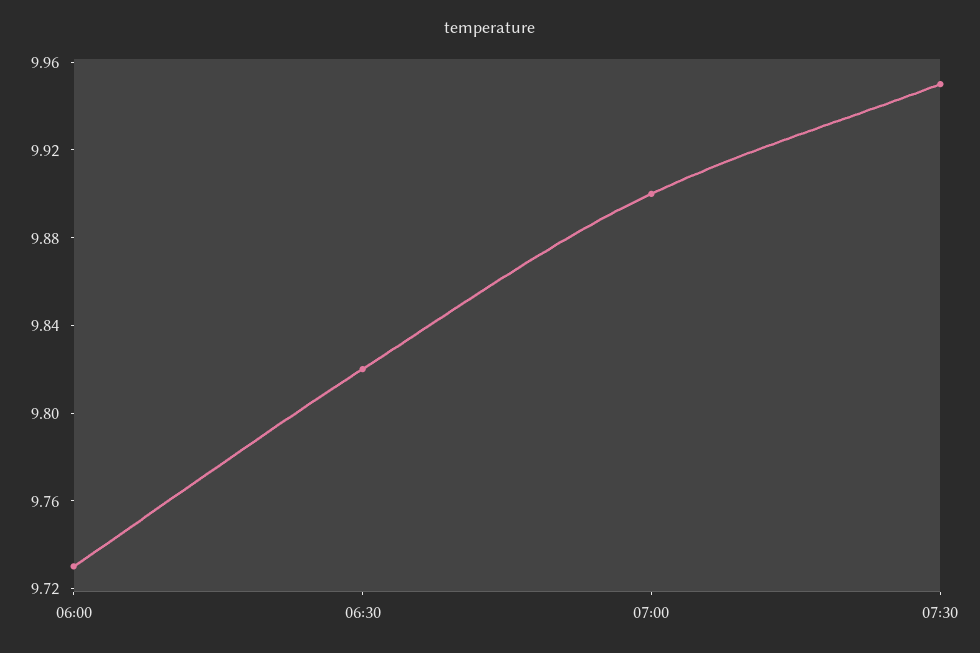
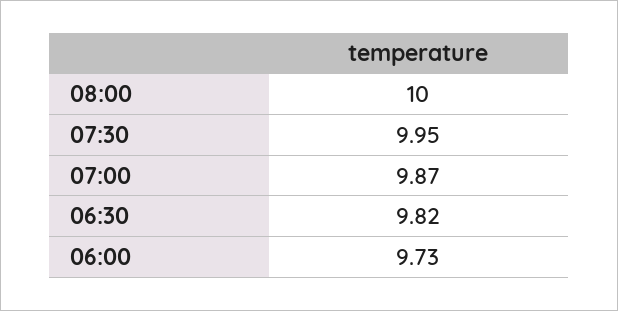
07:00: 9.9 -> 9.87
08:00: none -> 10

